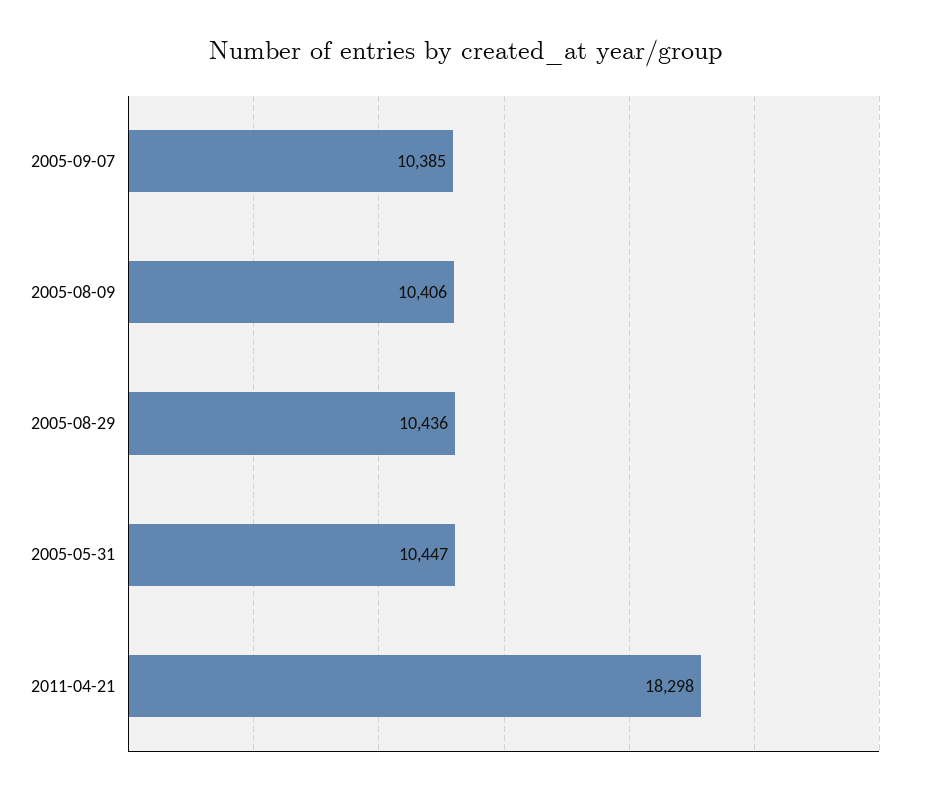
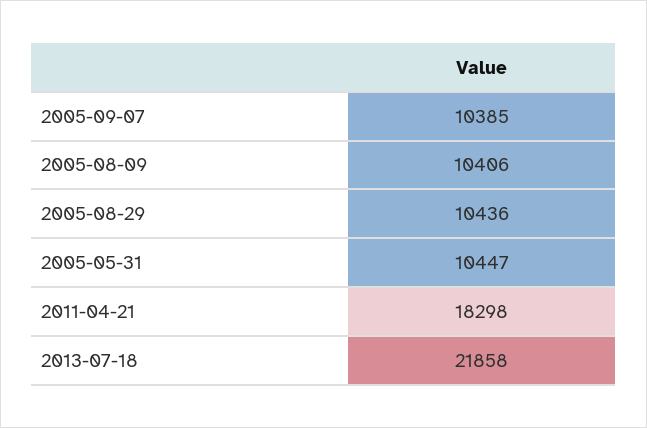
2013-07-18: none -> 21858

